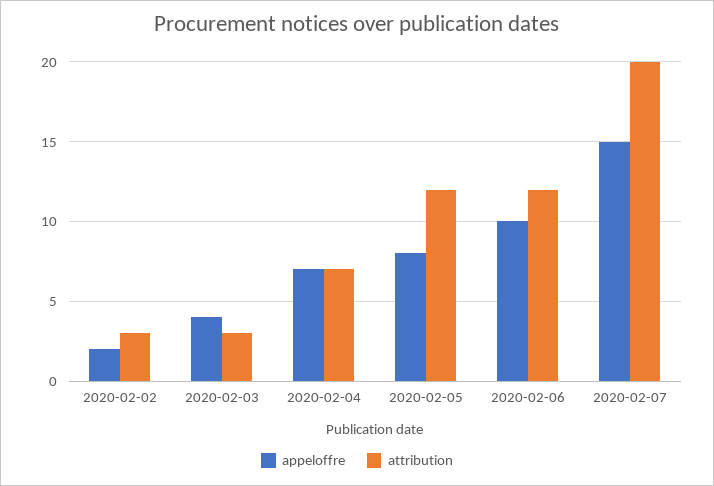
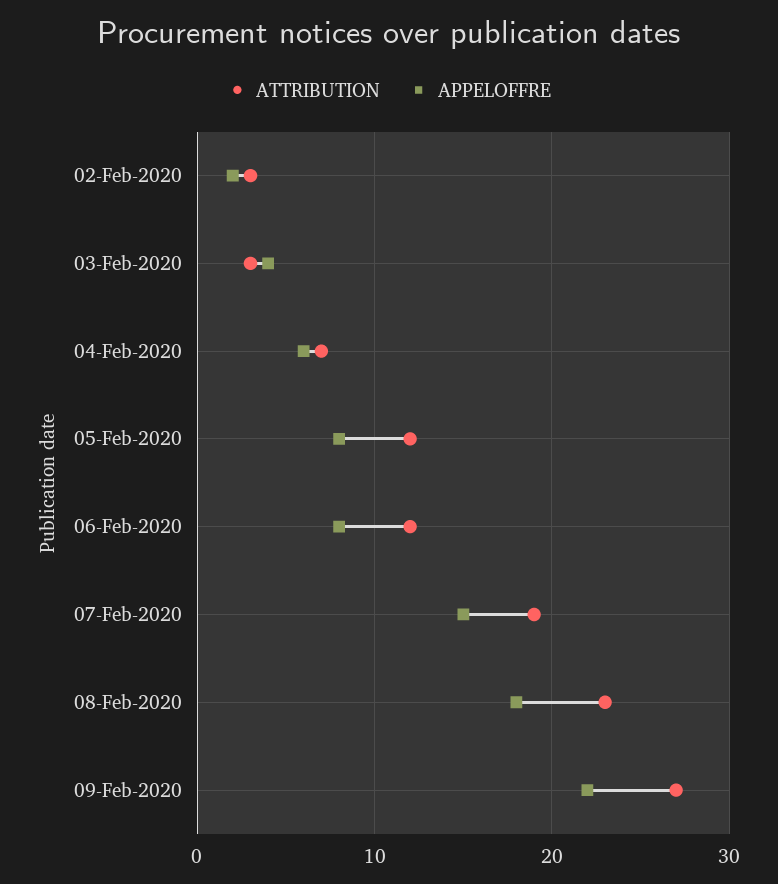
appeloffre, 2020-02-04: 7 -> 6
appeloffre, 2020-02-06: 10 -> 8
attribution, 2020-02-07: 20 -> 19
attribution, 08-Feb-2020: none -> 23
appeloffre, 08-Feb-2020: none -> 18
attribution, 09-Feb-2020: none -> 27
appeloffre, 09-Feb-2020: none -> 22

